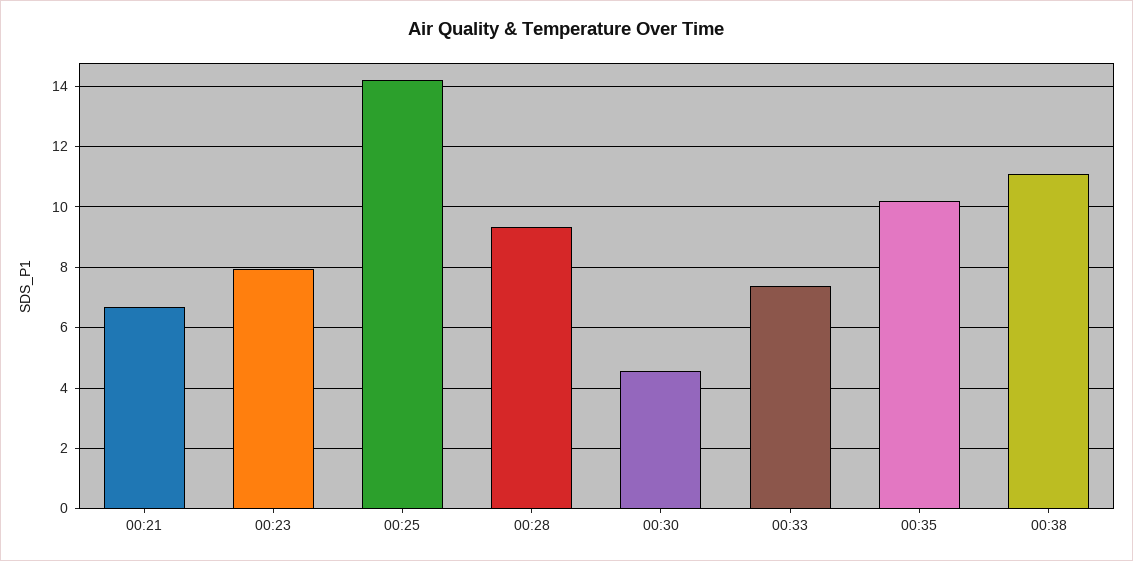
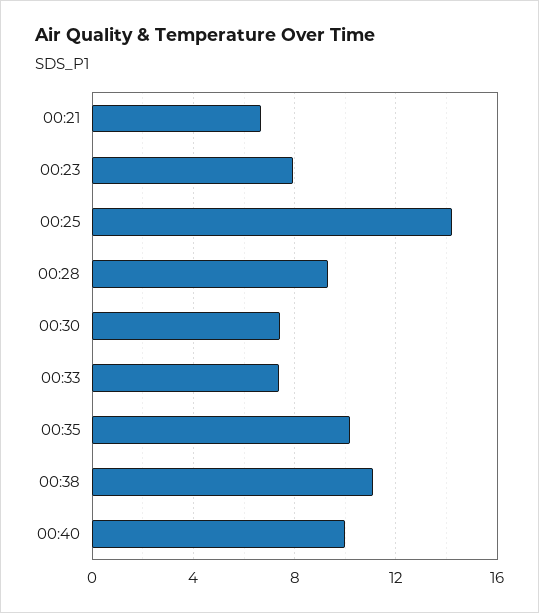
00:30: 4.6 -> 7.5
00:40: none -> 10

